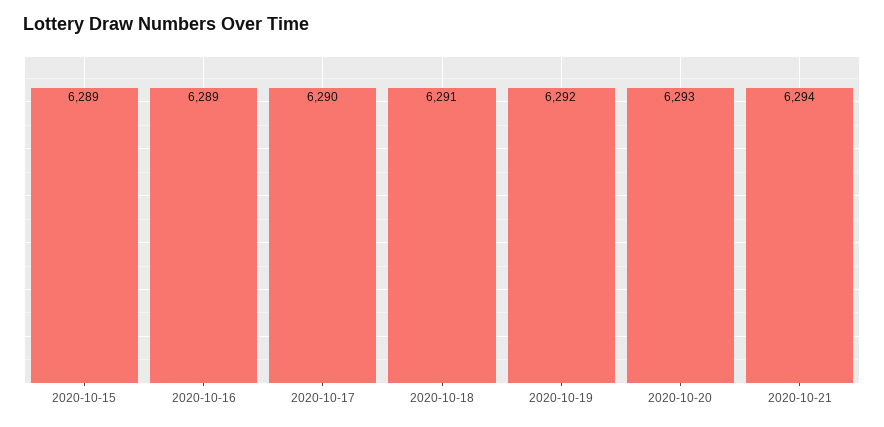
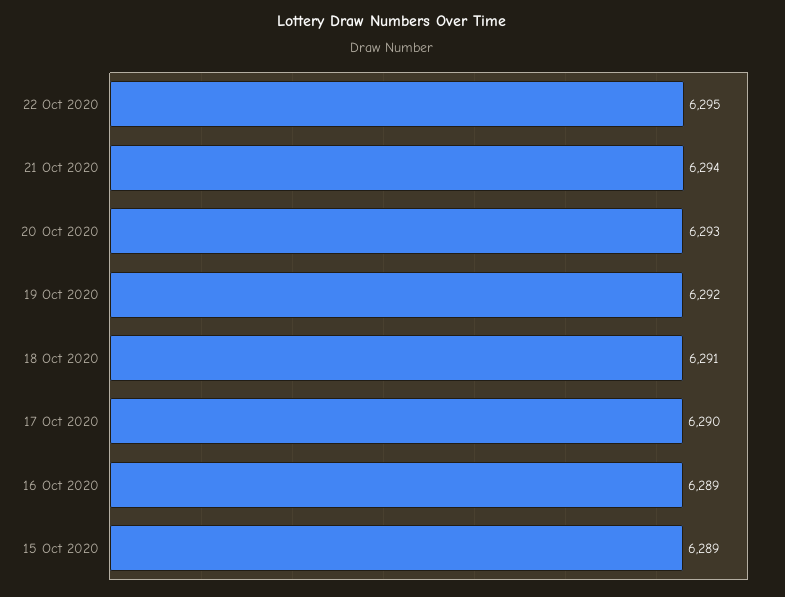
22 Oct 2020: none -> 6295

